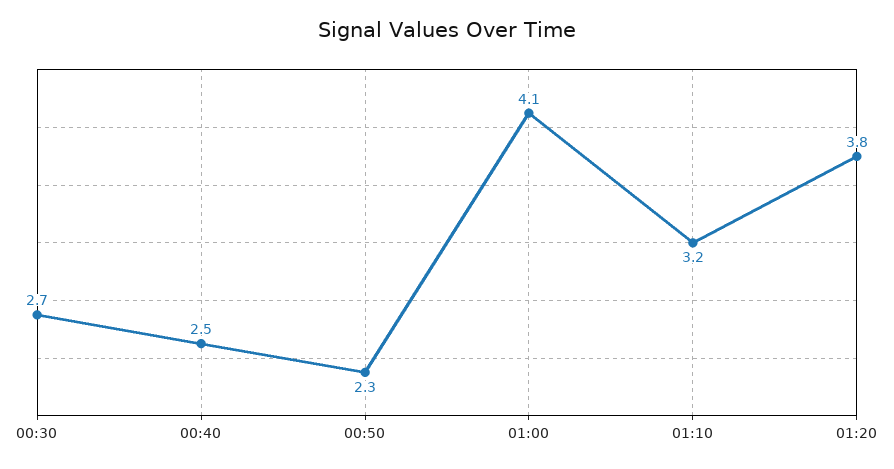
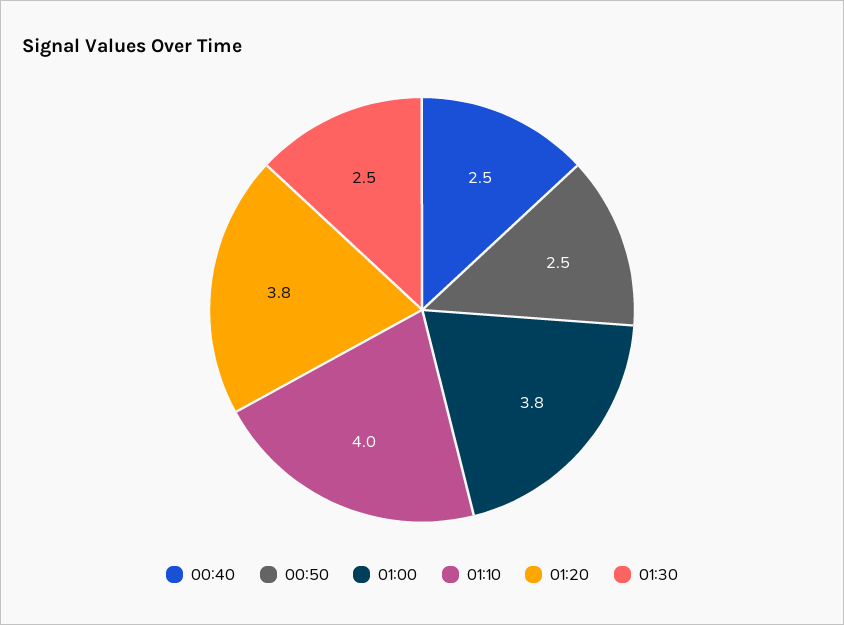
00:30: 2.7 -> none
00:50: 2.3 -> 2.5
01:00: 4.1 -> 3.8
01:10: 3.2 -> 4
01:30: none -> 2.5

